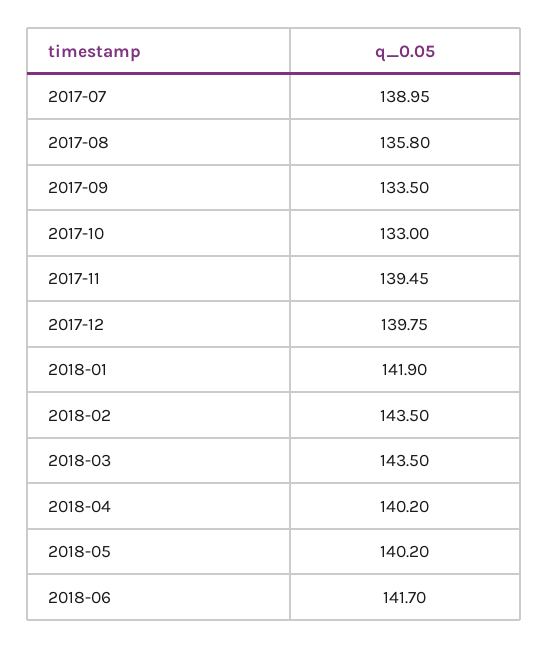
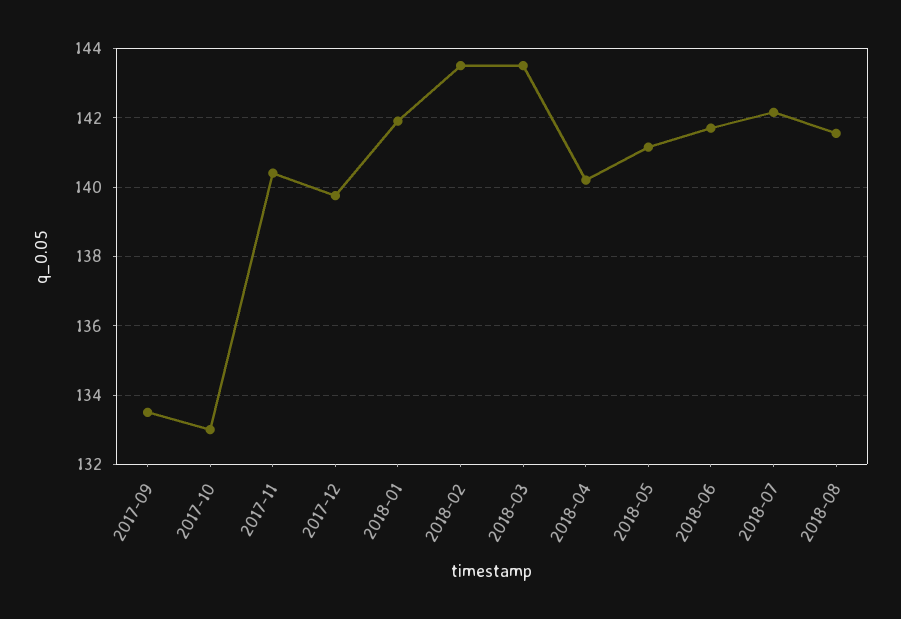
2017-07: 138.95 -> none
2017-08: 135.8 -> none
2017-11: 139.45 -> 140.4
2018-05: 140.2 -> 141.2
2018-07: none -> 142.2
2018-08: none -> 141.6

